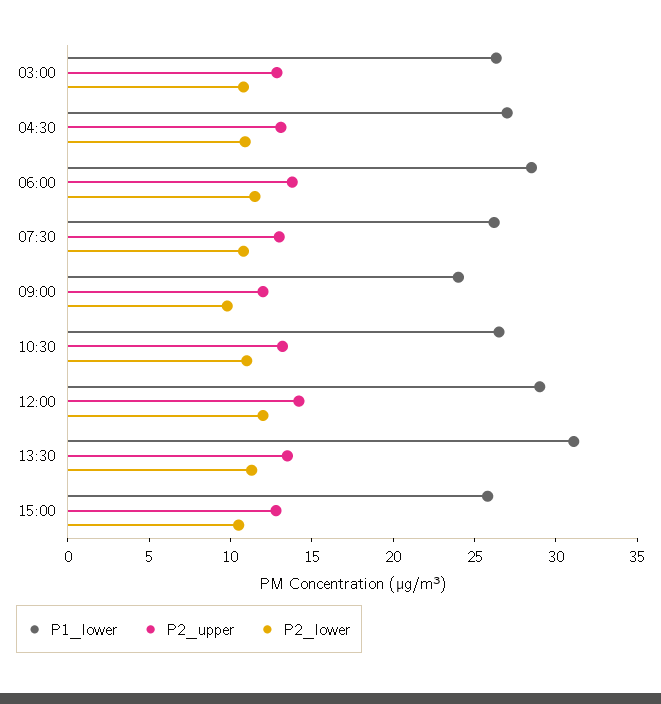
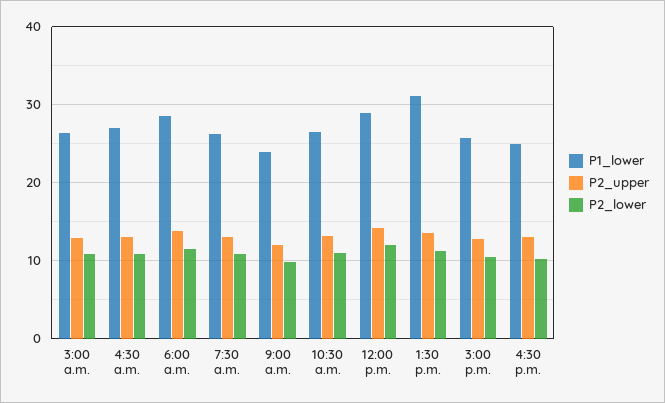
P1_lower, 4:30 p.m.: none -> 25
P2_upper, 4:30 p.m.: none -> 13
P2_lower, 4:30 p.m.: none -> 10

